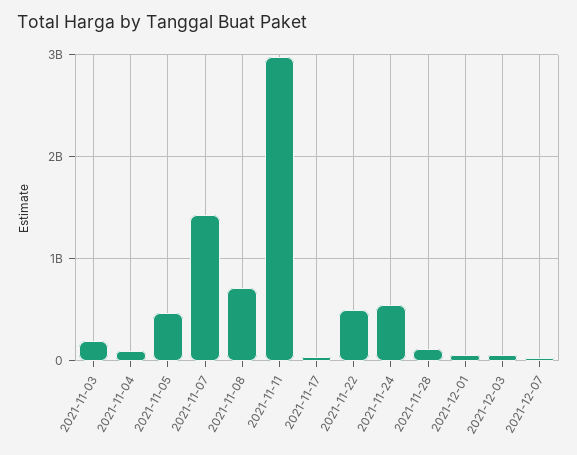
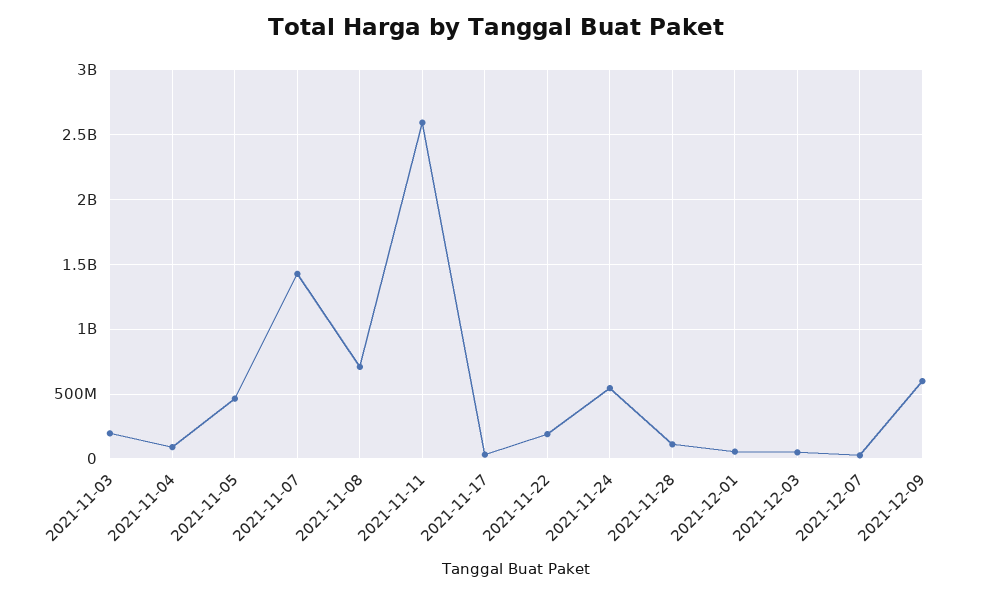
2021-11-11: 3000000000 -> 2600000000
2021-11-22: 500000000 -> 200000000
2021-12-09: none -> 600000000

